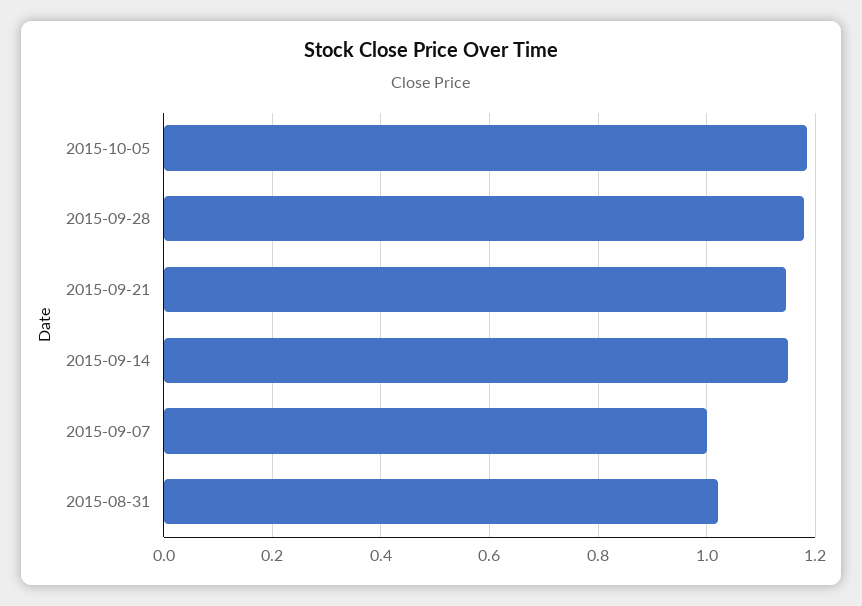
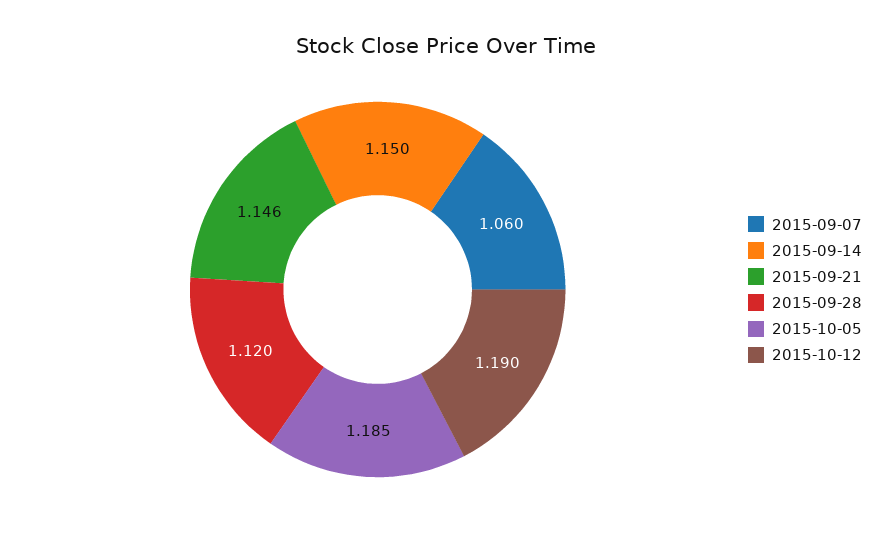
2015-09-28: 1.18 -> 1.12
2015-09-07: 1 -> 1.06
2015-08-31: 1.02 -> none
2015-10-12: none -> 1.19

